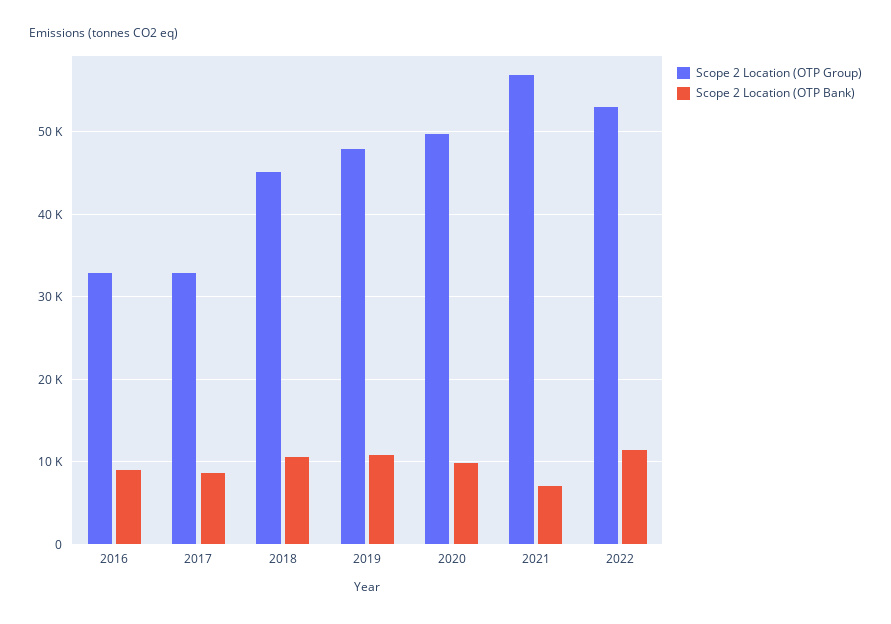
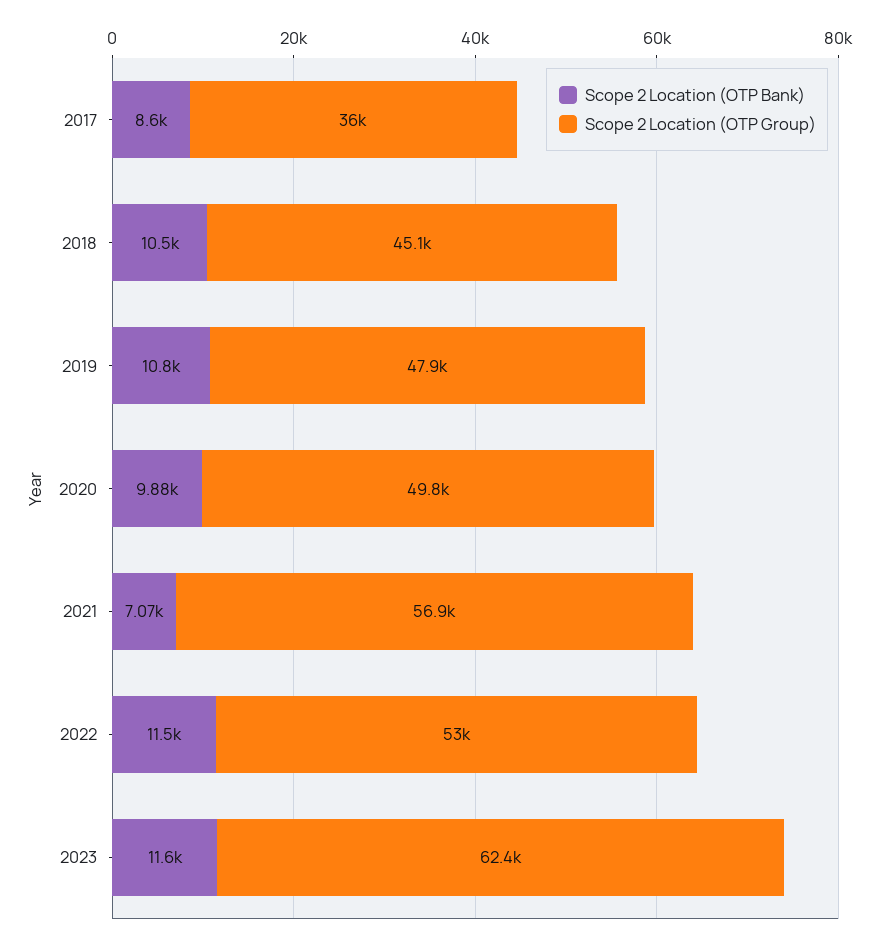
Scope 2 Location (OTP Group), 2016: 33000 -> none
Scope 2 Location (OTP Bank), 2016: 9000 -> none
Scope 2 Location (OTP Group), 2017: 33000 -> 36000
Scope 2 Location (OTP Bank), 2023: none -> 11600
Scope 2 Location (OTP Group), 2023: none -> 62400

